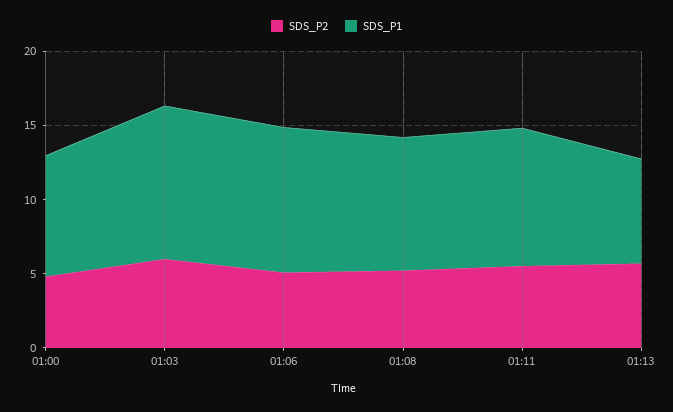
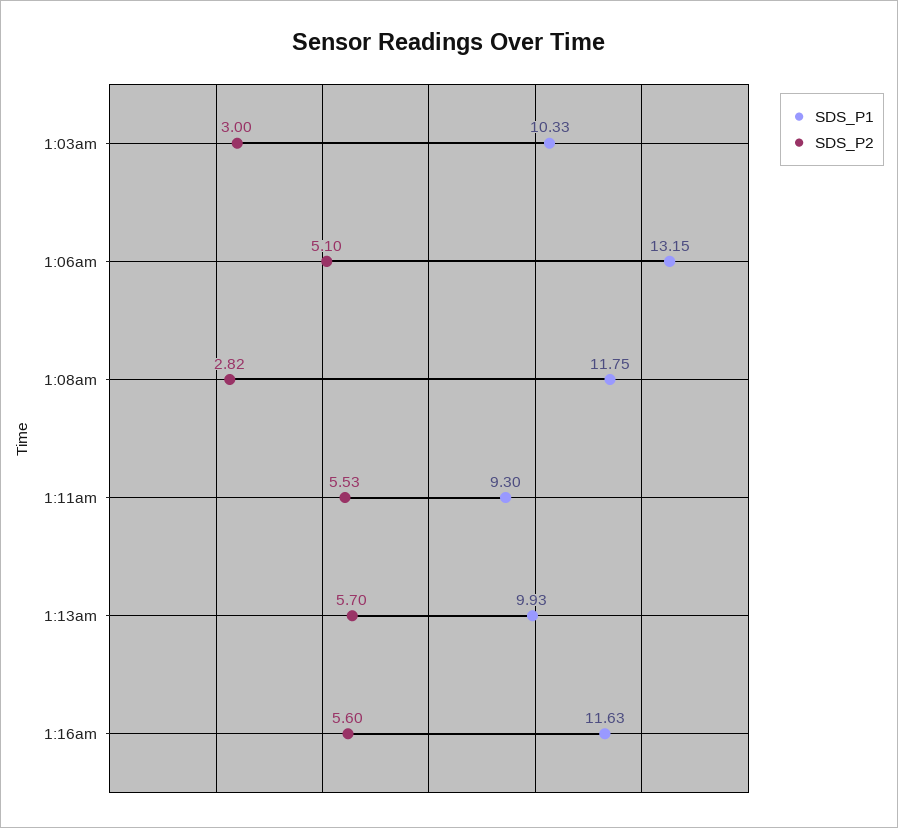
SDS_P2, 01:00: 5 -> none
SDS_P1, 01:00: 8 -> none
SDS_P2, 01:03: 6 -> 3
SDS_P1, 01:06: 10 -> 13.15
SDS_P2, 01:08: 5 -> 2.82
SDS_P1, 01:08: 9 -> 11.75
SDS_P1, 01:13: 7 -> 9.93
SDS_P1, 1:16am: none -> 11.63
SDS_P2, 1:16am: none -> 5.6

